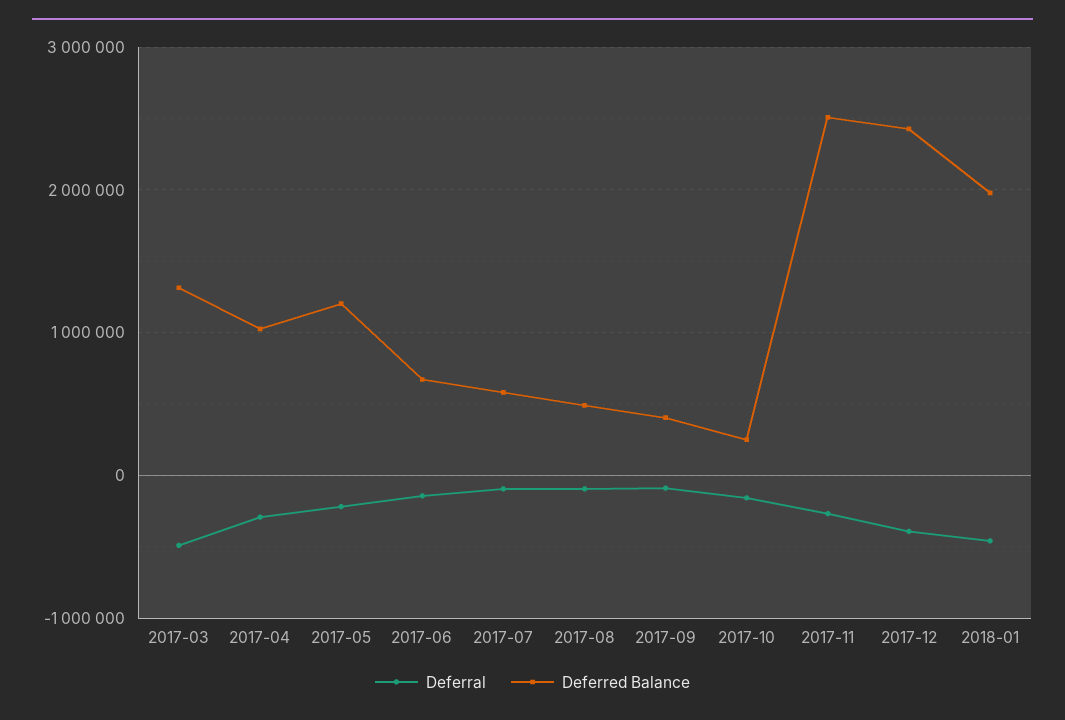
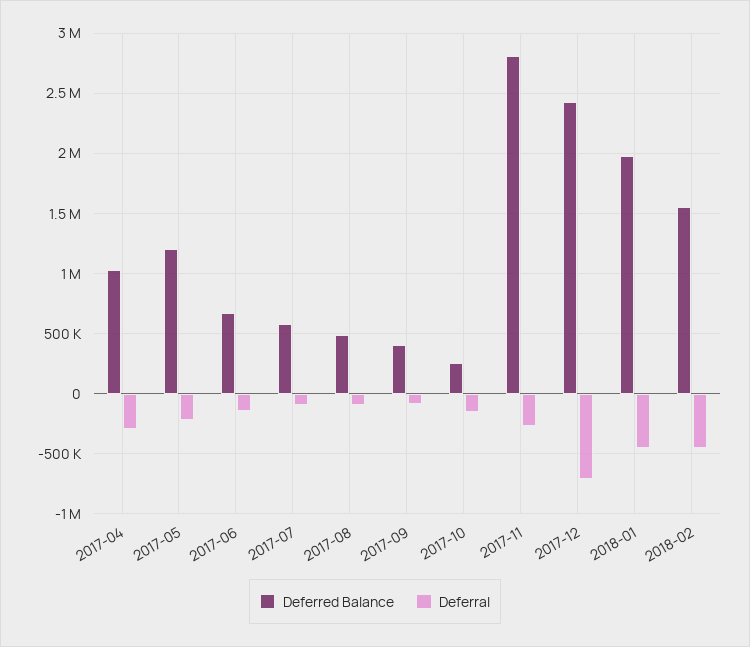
Deferral, 2017-03: -500000 -> none
Deferred Balance, 2017-03: 1300000 -> none
Deferred Balance, 2017-11: 2500000 -> 2800000
Deferral, 2017-12: -400000 -> -700000
Deferred Balance, 2018-02: none -> 1550000
Deferral, 2018-02: none -> -450000

